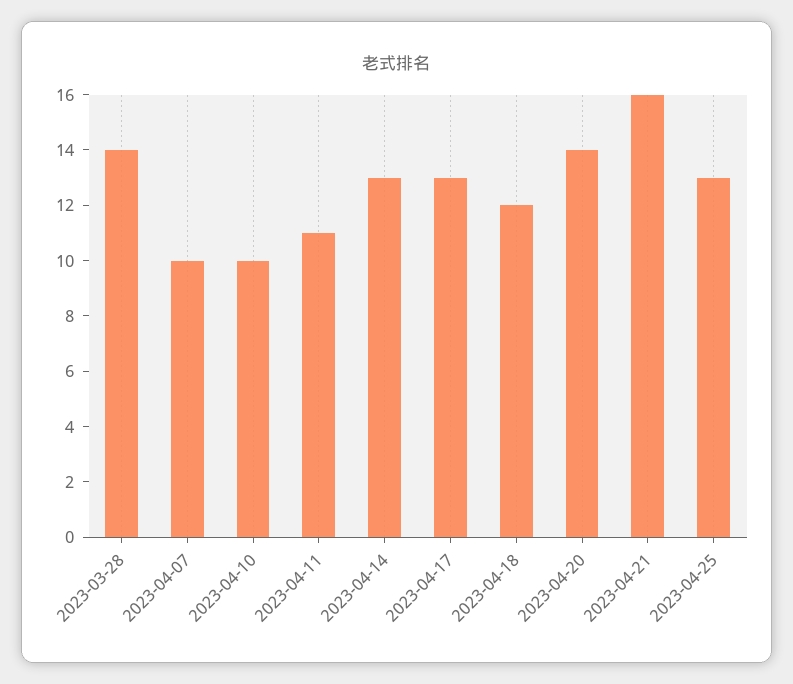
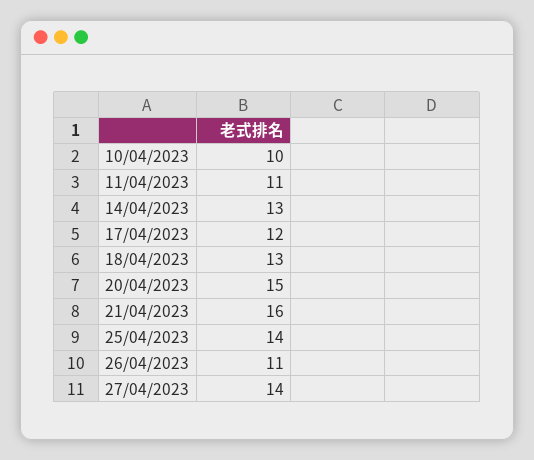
2023-03-28: 14 -> none
2023-04-07: 10 -> none
2023-04-17: 13 -> 12
2023-04-18: 12 -> 13
2023-04-20: 14 -> 15
2023-04-25: 13 -> 14
26/04/2023: none -> 11
27/04/2023: none -> 14

